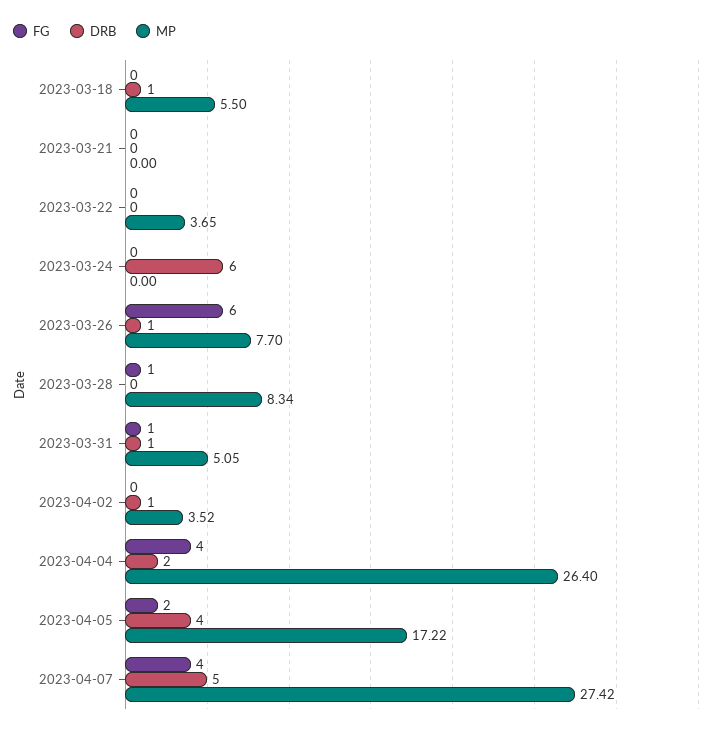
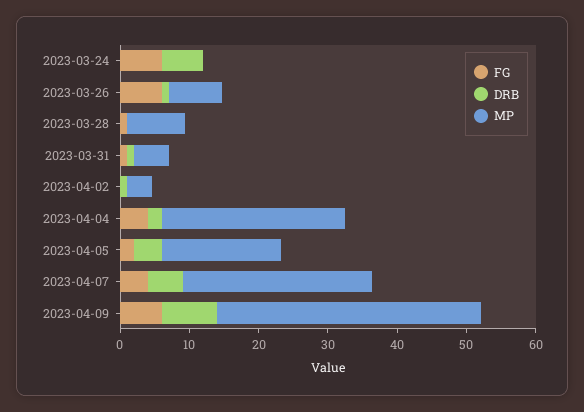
FG, 2023-03-18: 0 -> none
DRB, 2023-03-18: 1 -> none
MP, 2023-03-18: 5.5 -> none
FG, 2023-03-21: 0 -> none
DRB, 2023-03-21: 0 -> none
MP, 2023-03-21: 0 -> none
FG, 2023-03-22: 0 -> none
DRB, 2023-03-22: 0 -> none
MP, 2023-03-22: 3.65 -> none
FG, 2023-03-24: 0 -> 6
FG, 2023-04-09: none -> 6
DRB, 2023-04-09: none -> 8
MP, 2023-04-09: none -> 38

